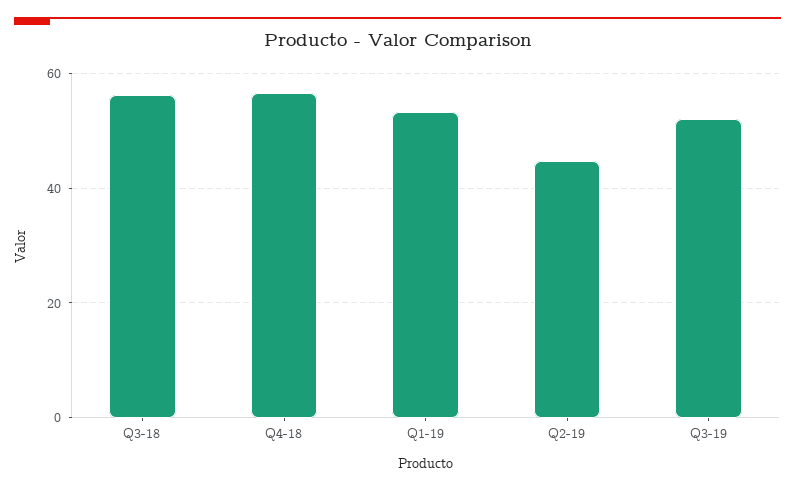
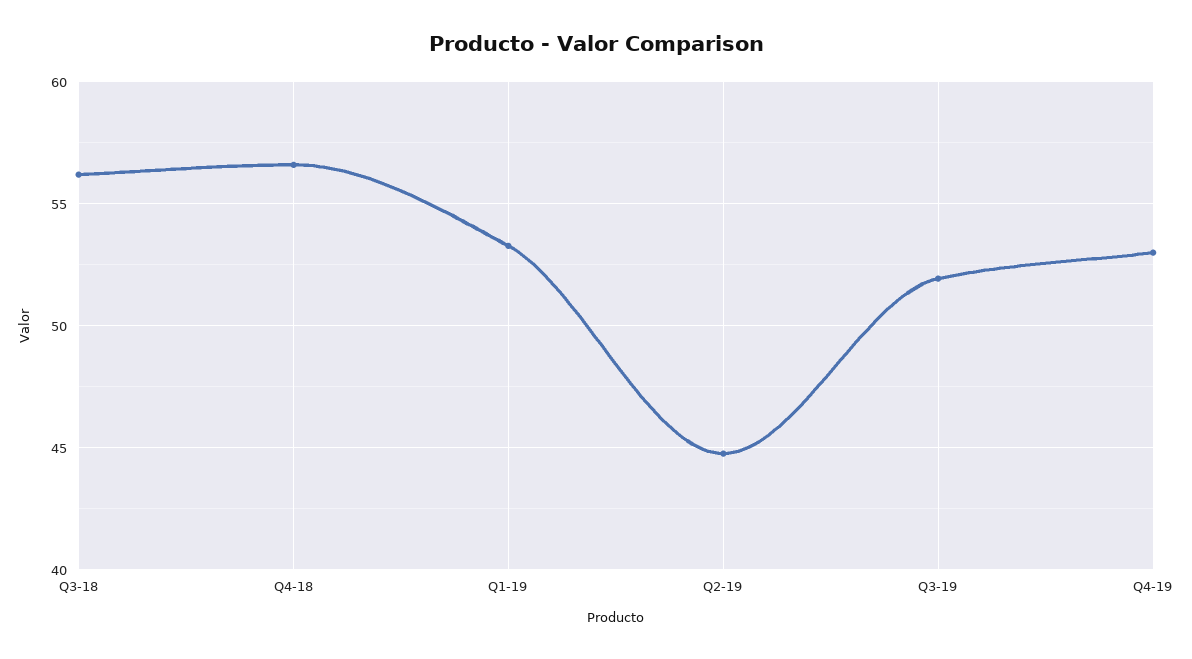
Q4-19: none -> 53

